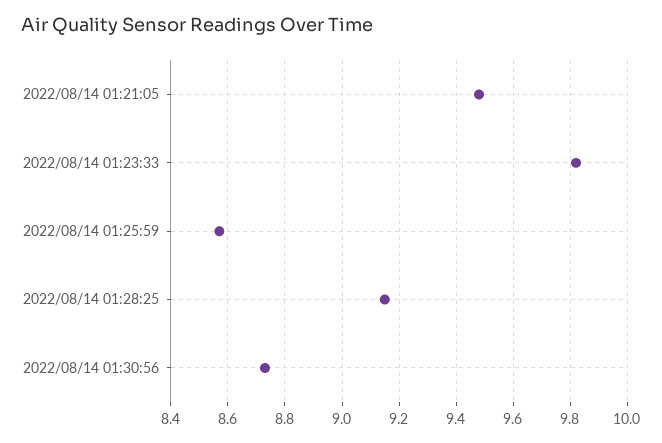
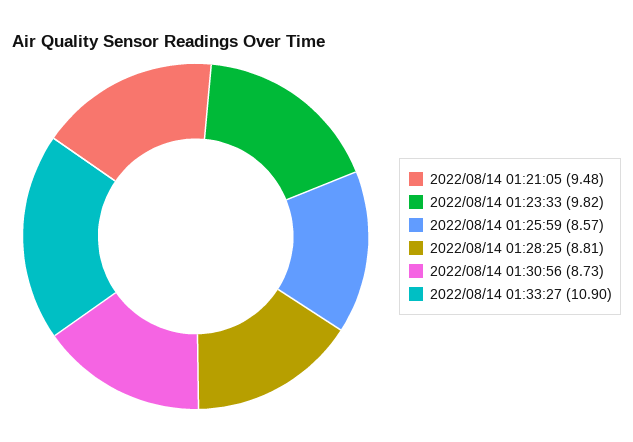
2022/08/14 01:28:25: 9.15 -> 8.81
2022/08/14 01:33:27: none -> 10.9

